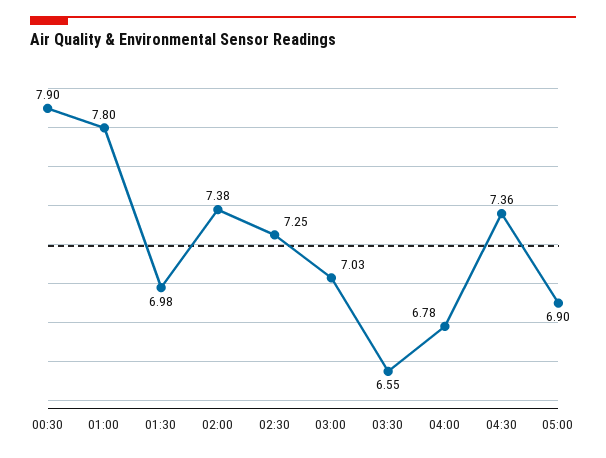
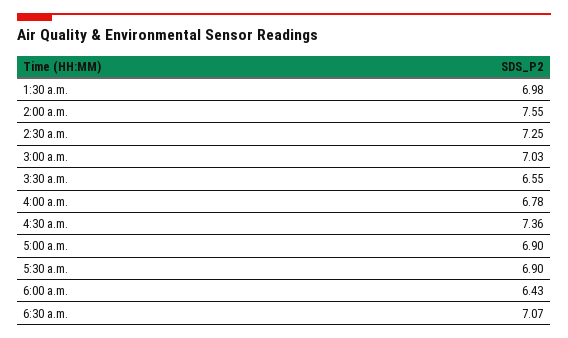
00:30: 7.9 -> none
01:00: 7.8 -> none
02:00: 7.38 -> 7.55
5:30 a.m.: none -> 6.9
6:00 a.m.: none -> 6.43
6:30 a.m.: none -> 7.07

